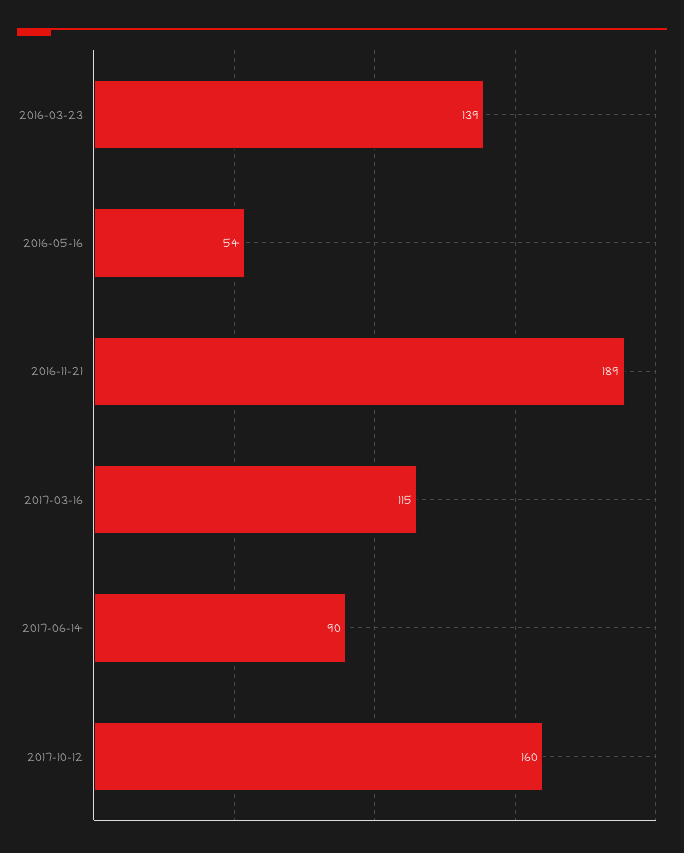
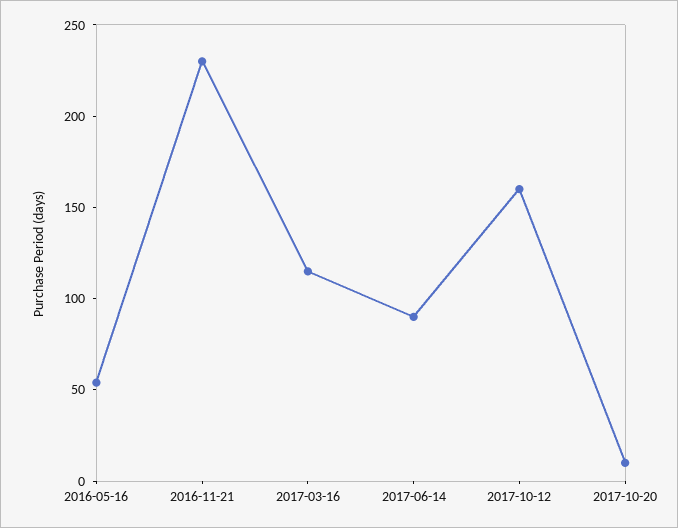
2016-03-23: 139 -> none
2016-11-21: 189 -> 230
2017-10-20: none -> 10

